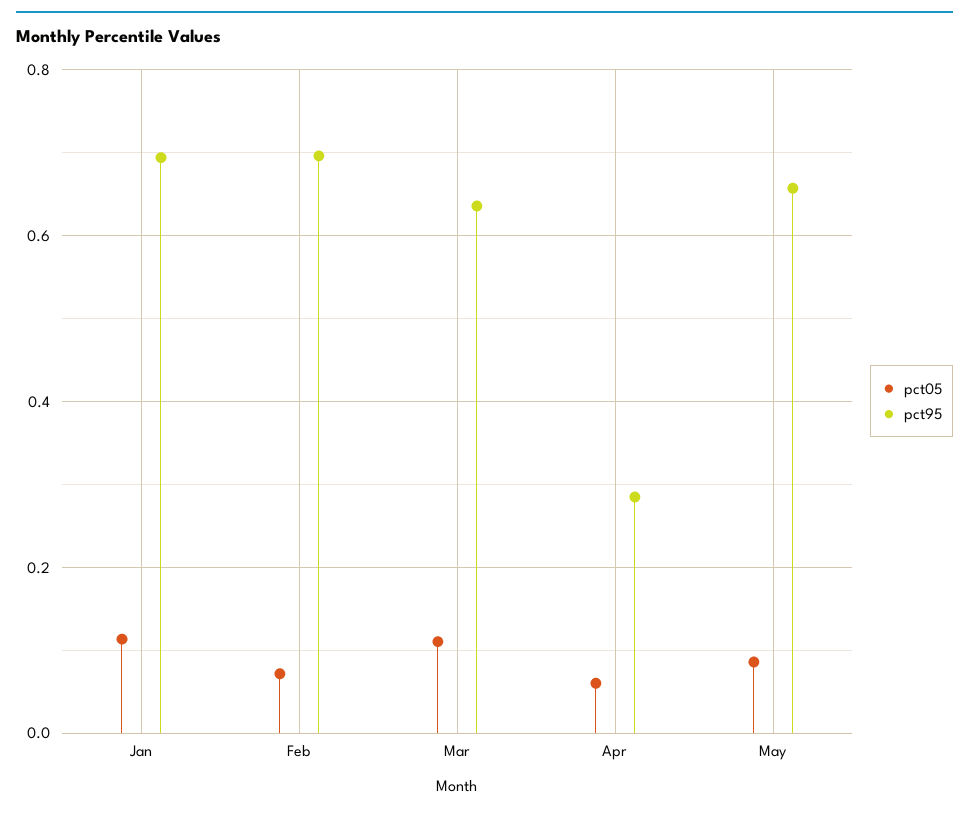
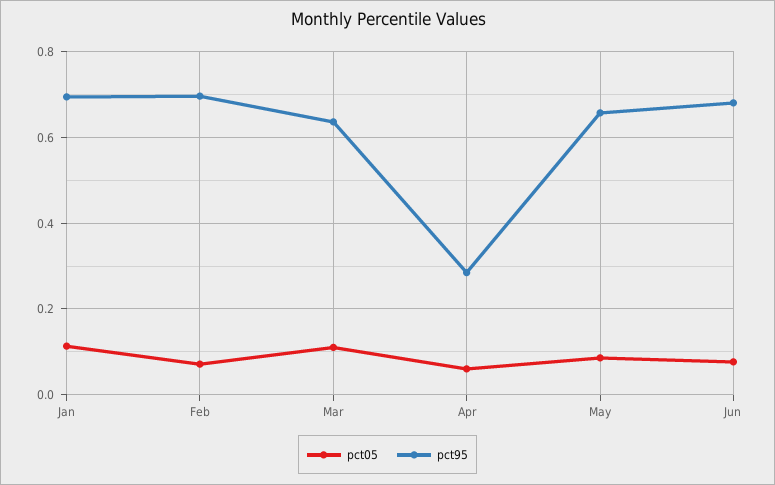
pct05, Jun: none -> 0.08
pct95, Jun: none -> 0.68

